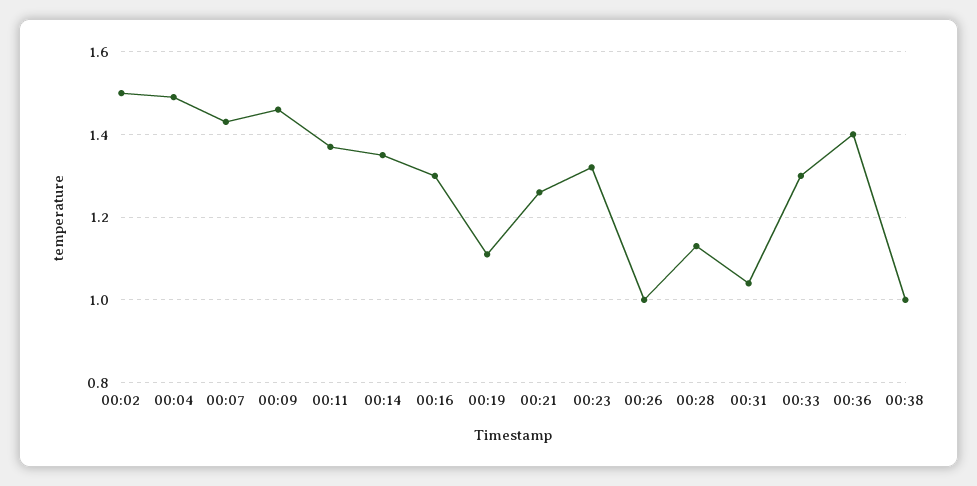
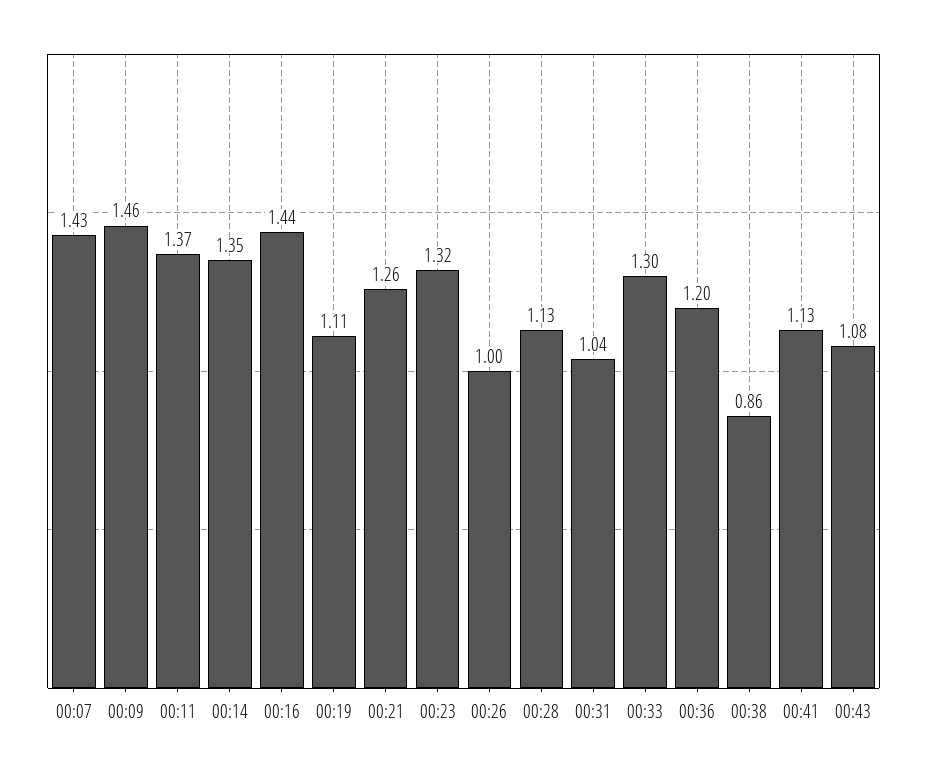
00:02: 1.5 -> none
00:04: 1.5 -> none
00:16: 1.3 -> 1.44
00:36: 1.4 -> 1.2
00:38: 1 -> 0.86
00:41: none -> 1.13
00:43: none -> 1.08

